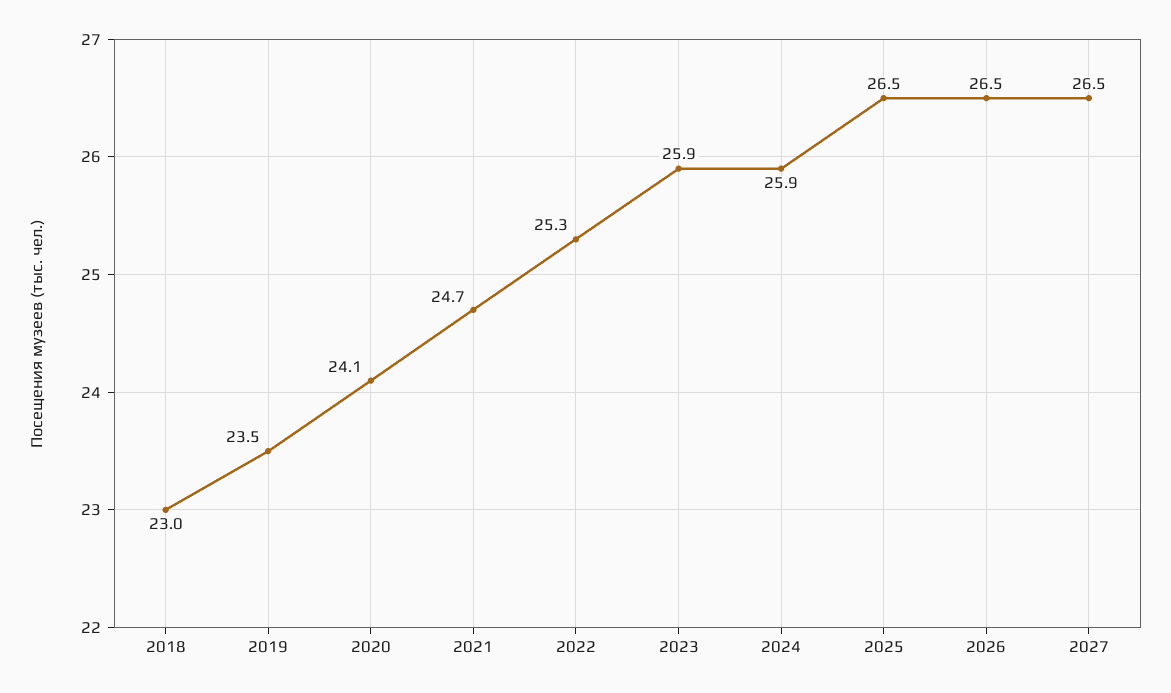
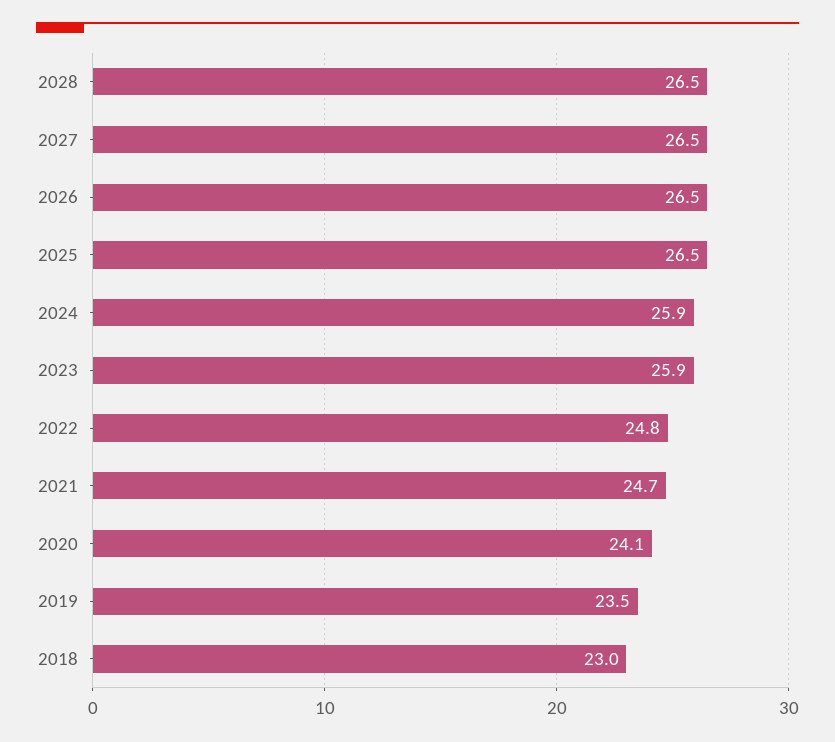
2022: 25.3 -> 24.8
2028: none -> 26.5

